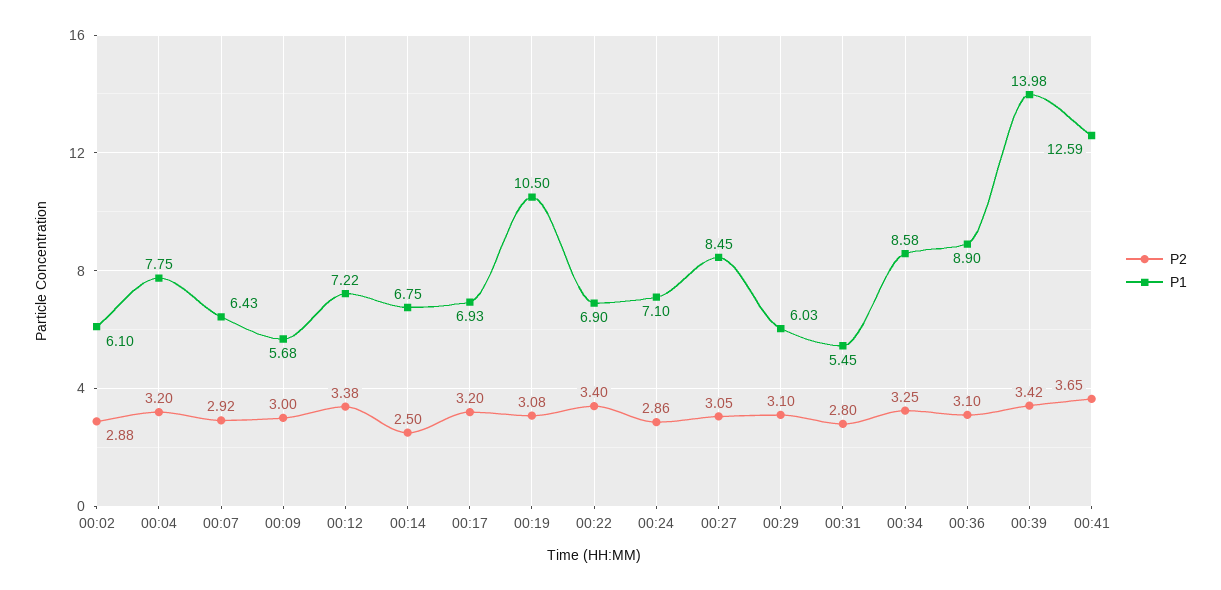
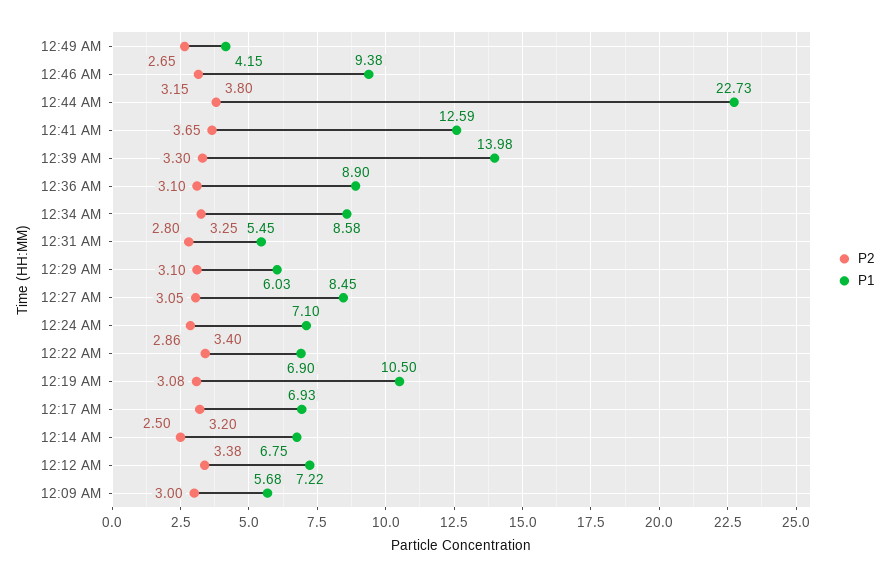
P2, 00:02: 2.88 -> none
P1, 00:02: 6.1 -> none
P2, 00:04: 3.2 -> none
P1, 00:04: 7.75 -> none
P2, 00:07: 2.92 -> none
P1, 00:07: 6.43 -> none
P2, 00:39: 3.42 -> 3.3
P2, 12:49 AM: none -> 2.65
P1, 12:49 AM: none -> 4.15
P2, 12:46 AM: none -> 3.15
P1, 12:46 AM: none -> 9.38
P2, 12:44 AM: none -> 3.8
P1, 12:44 AM: none -> 22.73

